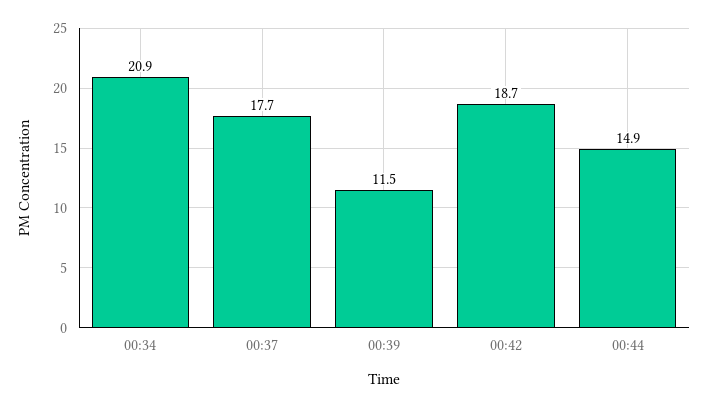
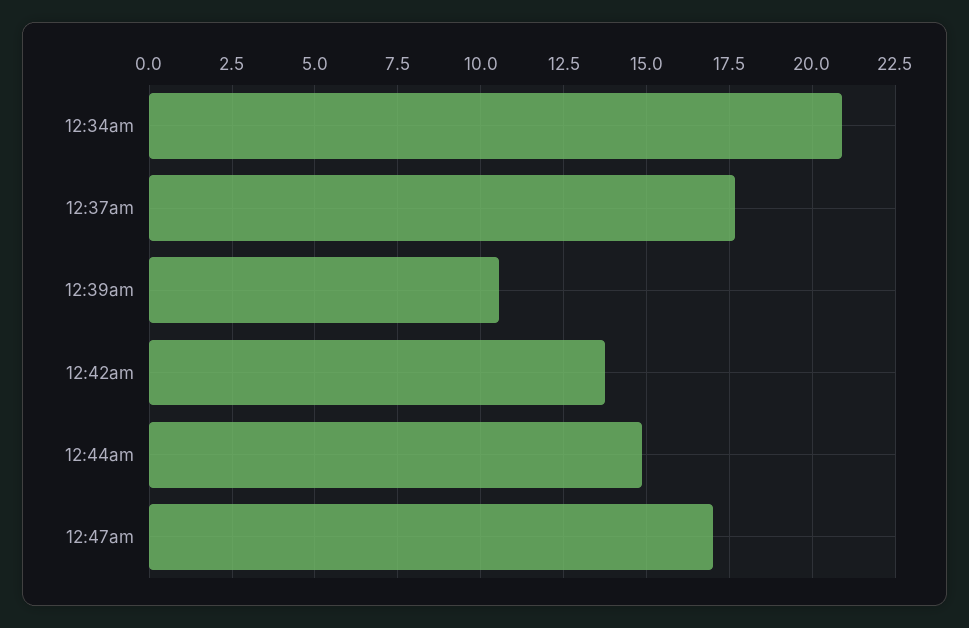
00:39: 11.5 -> 10.5
00:42: 18.7 -> 13.75
12:47am: none -> 17

